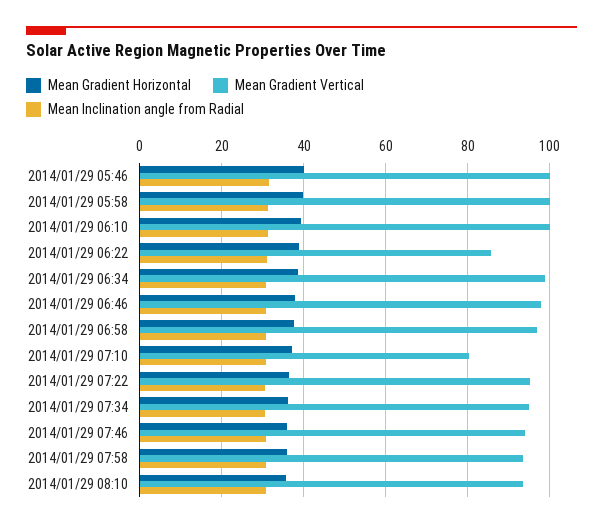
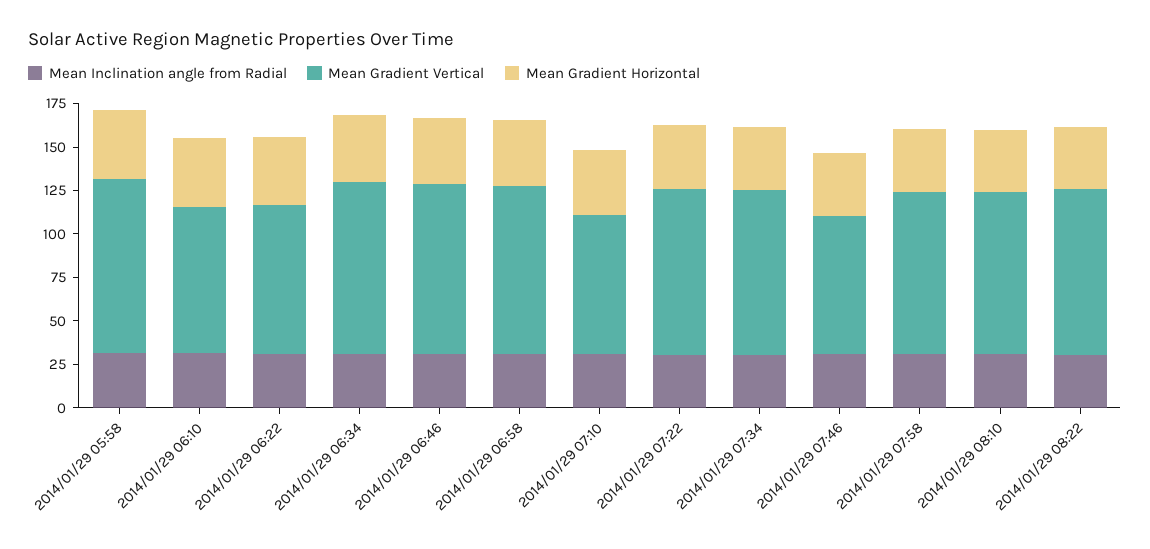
Mean Gradient Horizontal, 2014/01/29 05:46: 40 -> none
Mean Gradient Vertical, 2014/01/29 05:46: 100 -> none
Mean Inclination angle from Radial, 2014/01/29 05:46: 32 -> none
Mean Gradient Vertical, 2014/01/29 06:10: 100 -> 85
Mean Gradient Vertical, 2014/01/29 07:46: 94 -> 80
Mean Inclination angle from Radial, 2014/01/29 08:22: none -> 30
Mean Gradient Vertical, 2014/01/29 08:22: none -> 95
Mean Gradient Horizontal, 2014/01/29 08:22: none -> 35

